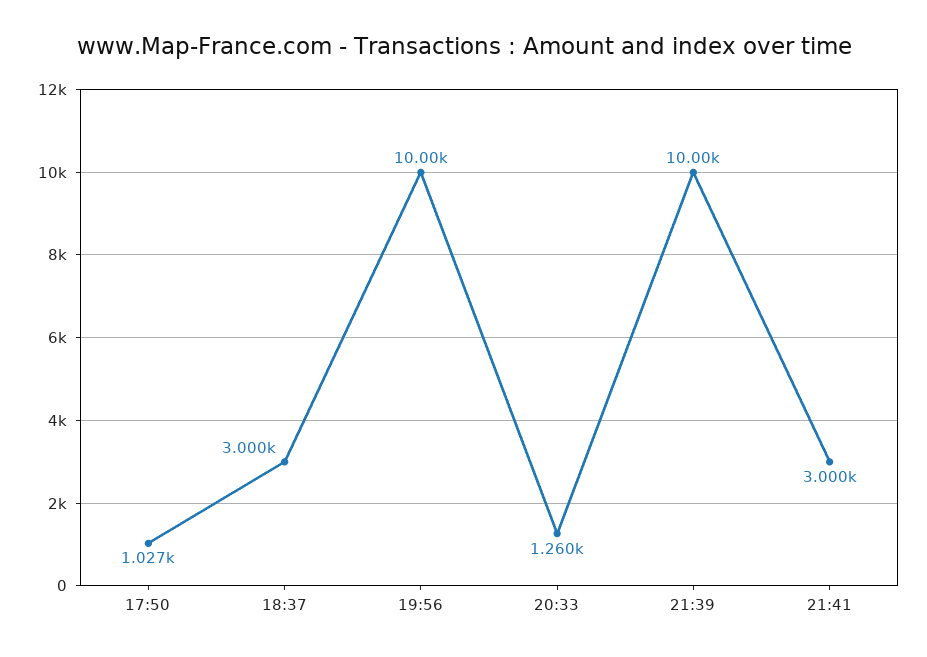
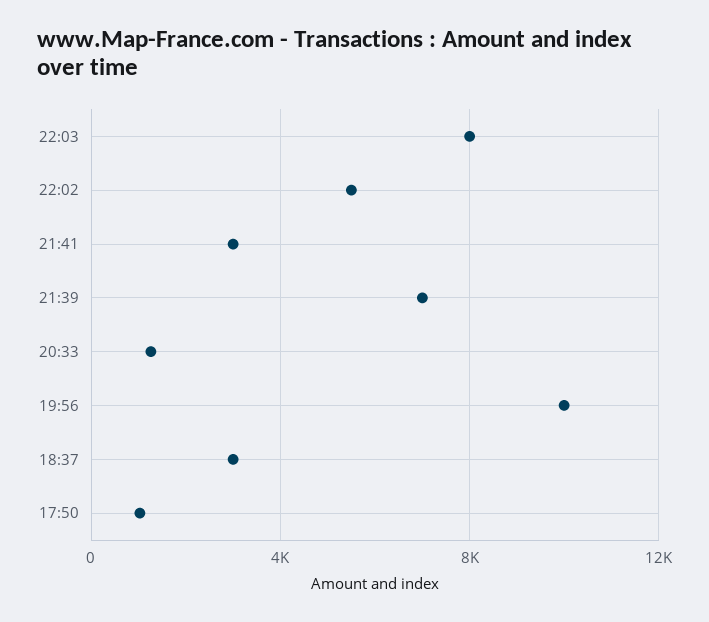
21:39: 10000 -> 7000
22:03: none -> 8000
22:02: none -> 5500

